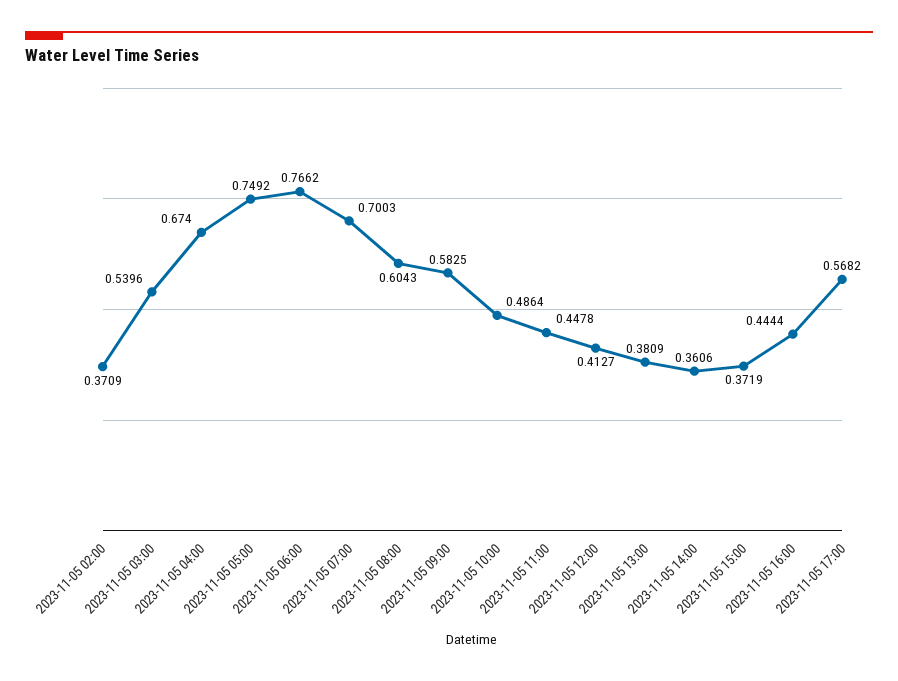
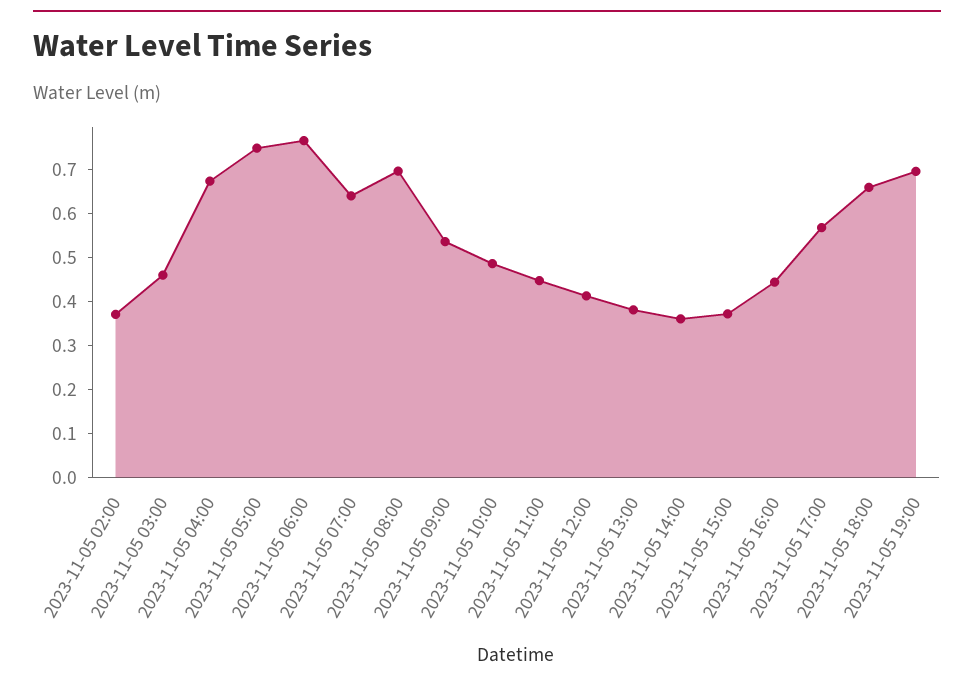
2023-11-05 03:00: 0.5396 -> 0.46
2023-11-05 07:00: 0.7003 -> 0.64
2023-11-05 08:00: 0.6043 -> 0.7
2023-11-05 09:00: 0.5825 -> 0.54
2023-11-05 18:00: none -> 0.66
2023-11-05 19:00: none -> 0.7

